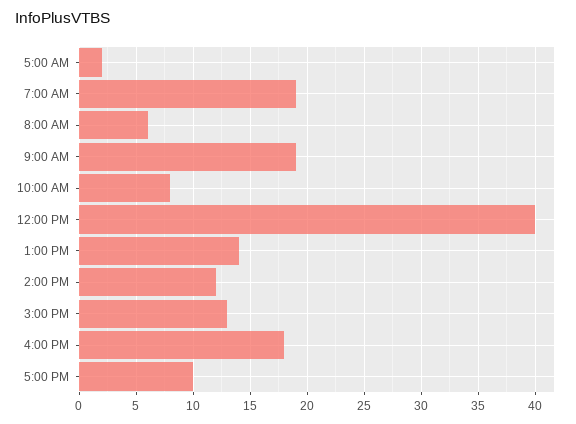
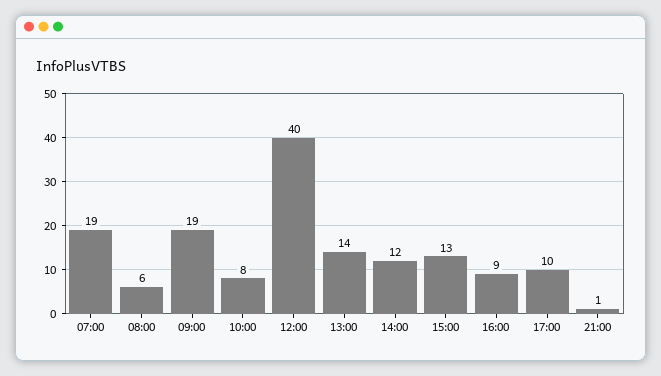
5:00 AM: 2 -> none
4:00 PM: 18 -> 9
21:00: none -> 1

